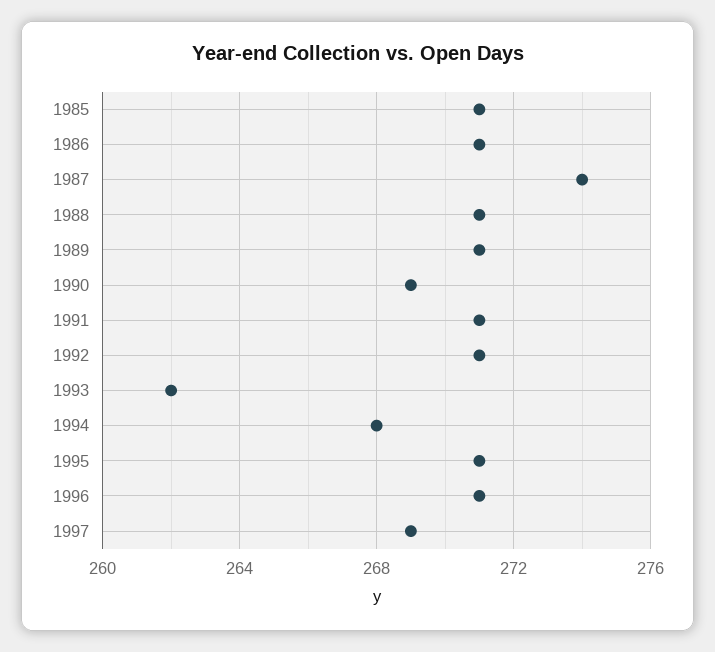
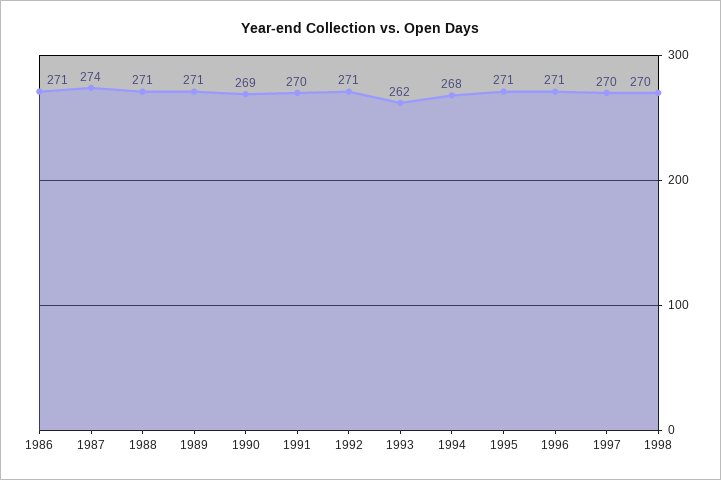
1985: 271 -> none
1991: 271 -> 270
1997: 269 -> 270
1998: none -> 270

